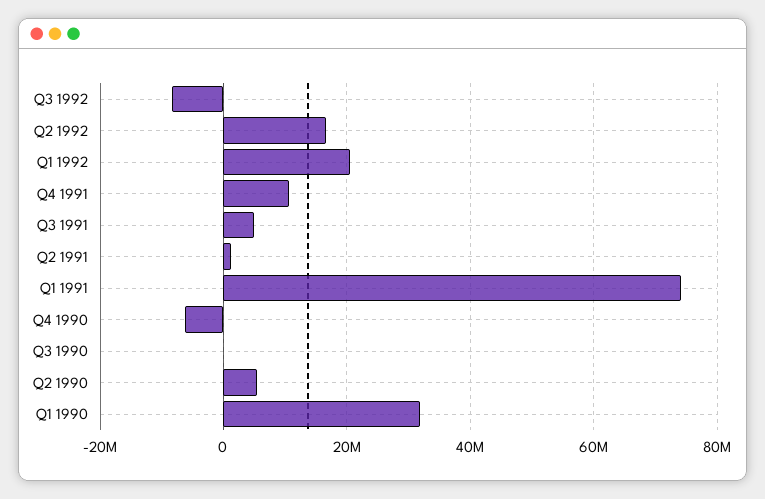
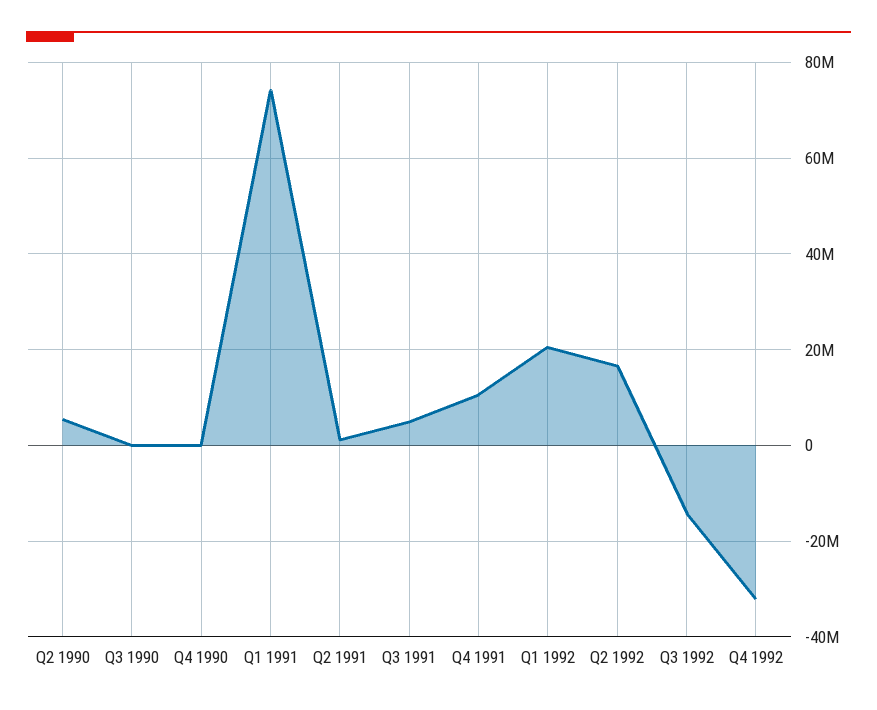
Q3 1992: -8000000 -> -14000000
Q4 1990: -6000000 -> 0
Q1 1990: 32000000 -> none
Q4 1992: none -> -32000000

